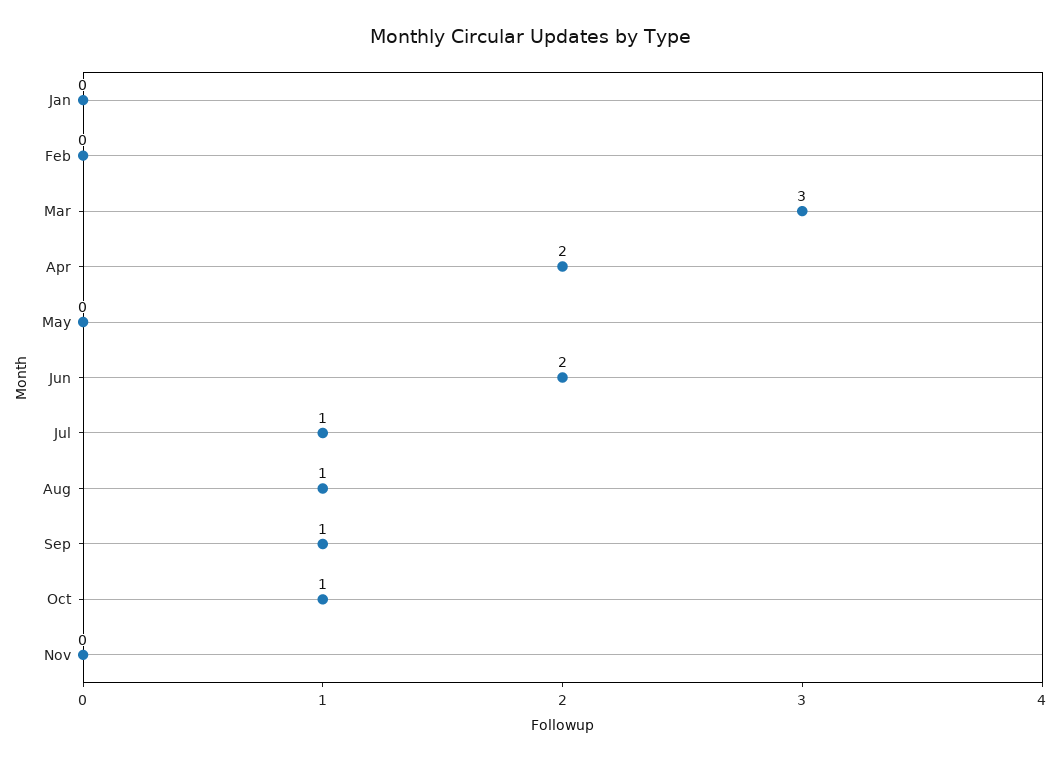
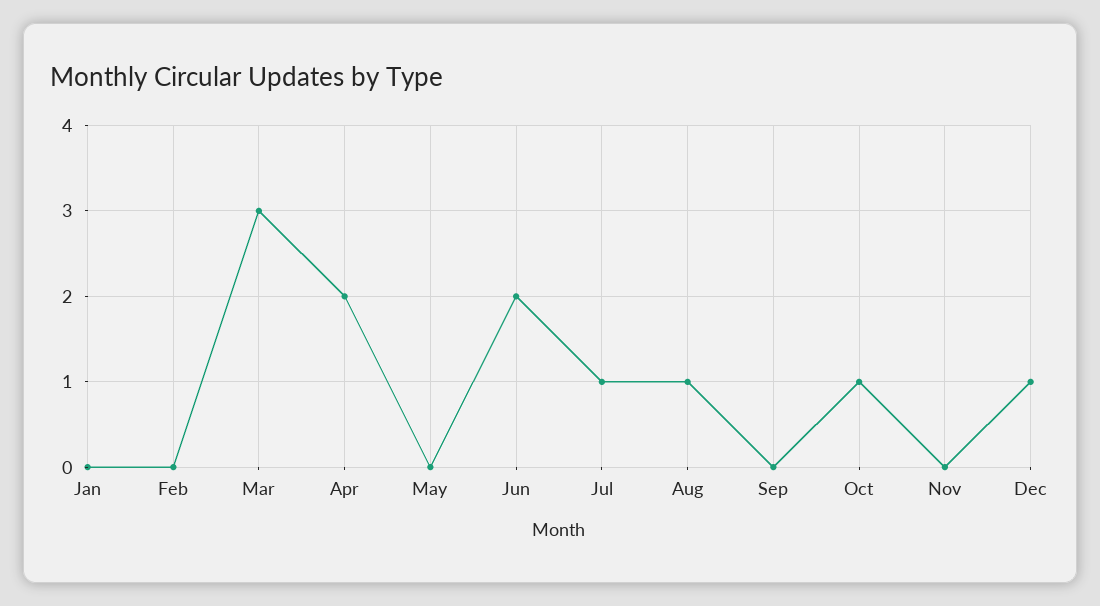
Sep: 1 -> 0
Dec: none -> 1

